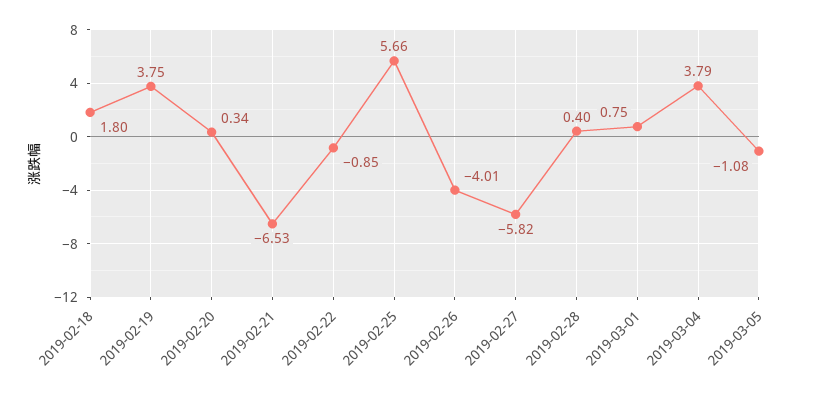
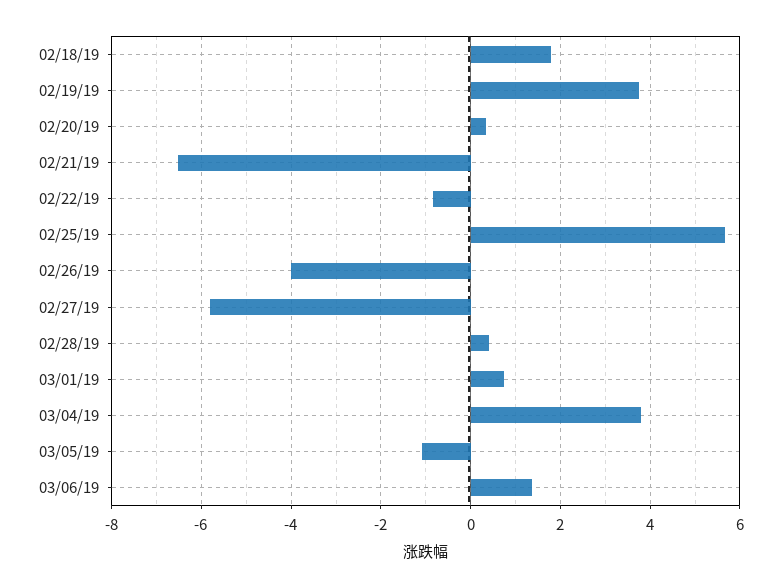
03/06/19: none -> 1.4

